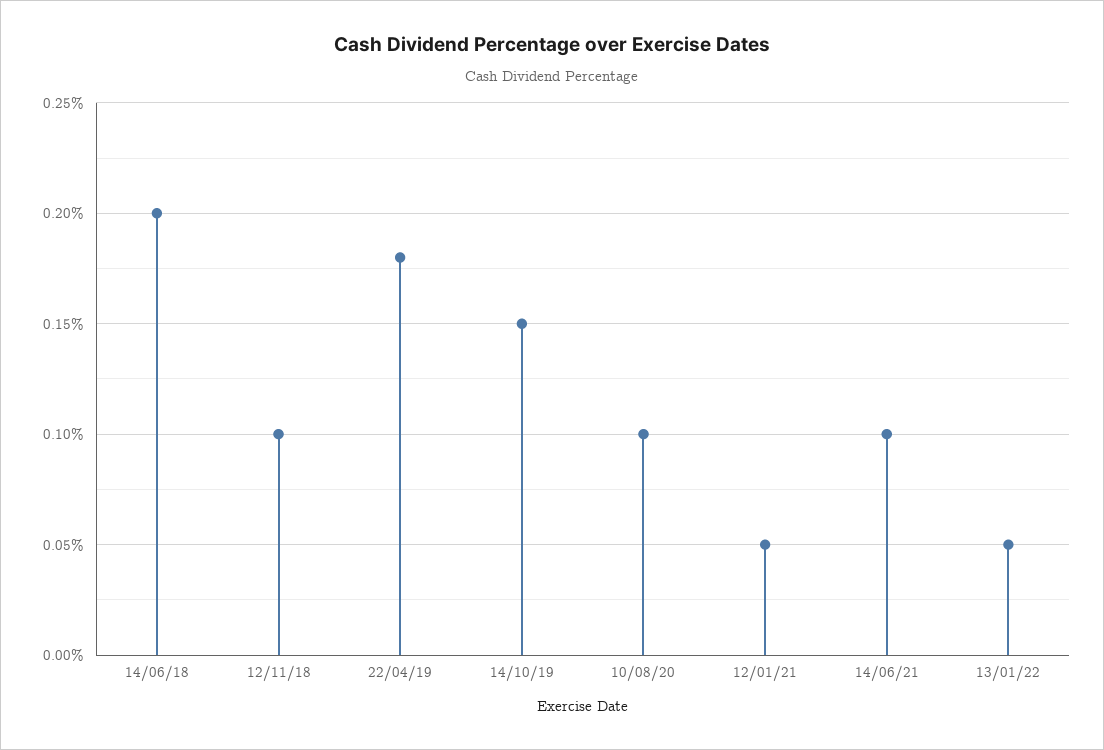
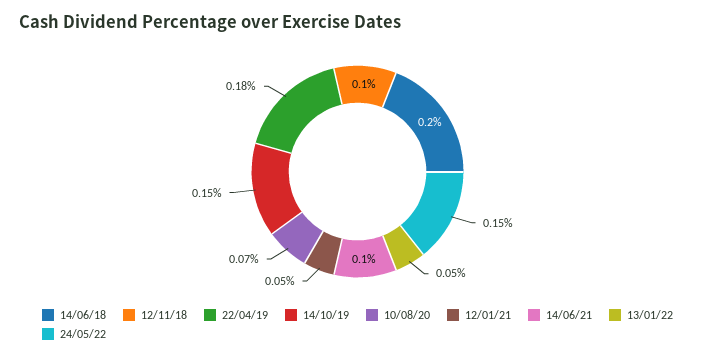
10/08/20: 0.1 -> 0.07
24/05/22: none -> 0.15

